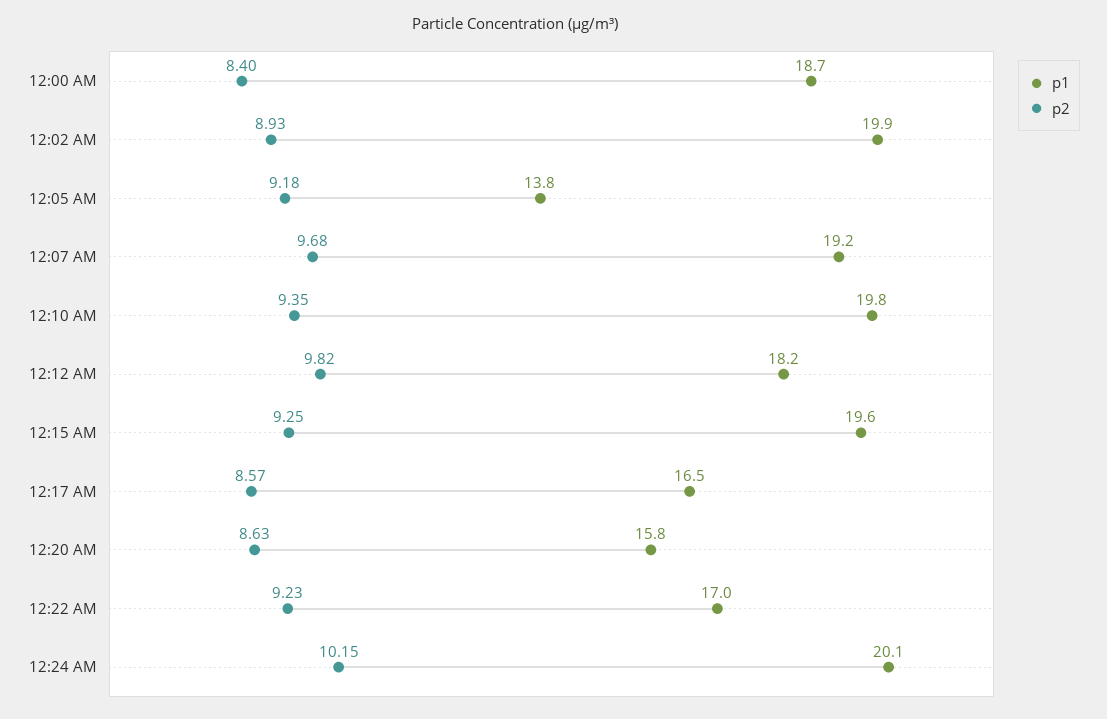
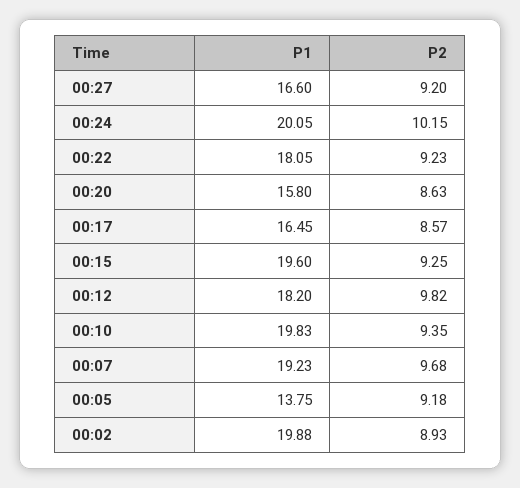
p1, 12:00 AM: 18.7 -> none
p2, 12:00 AM: 8.4 -> none
p1, 12:22 AM: 17 -> 18.05
p1, 00:27: none -> 16.6
p2, 00:27: none -> 9.2

